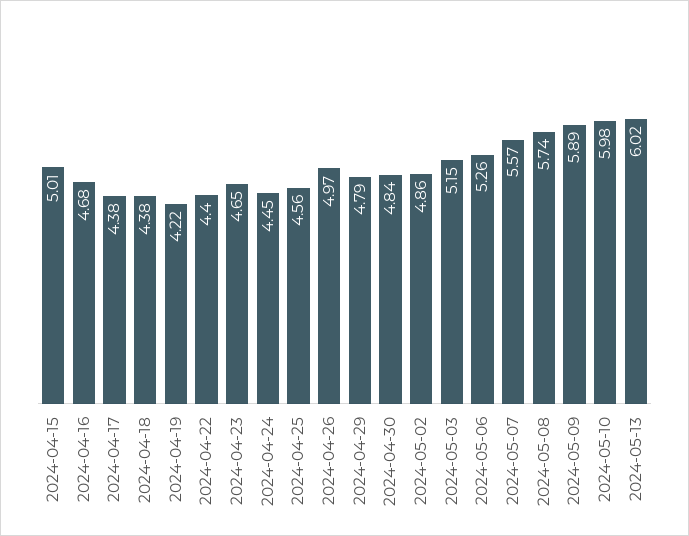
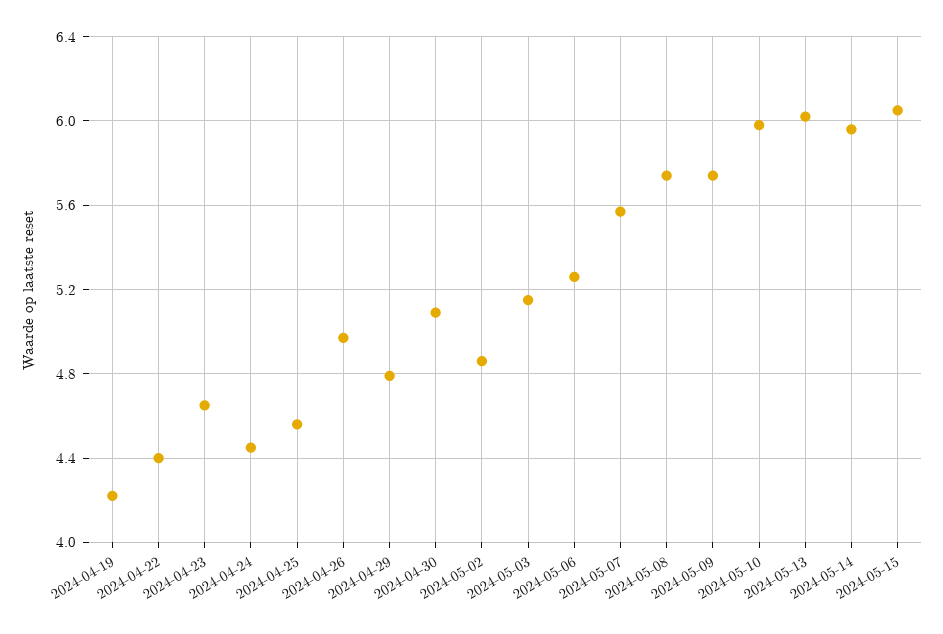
2024-04-15: 5.01 -> none
2024-04-16: 4.68 -> none
2024-04-17: 4.38 -> none
2024-04-18: 4.38 -> none
2024-04-30: 4.84 -> 5.1
2024-05-09: 5.89 -> 5.75
2024-05-14: none -> 5.95
2024-05-15: none -> 6.05

